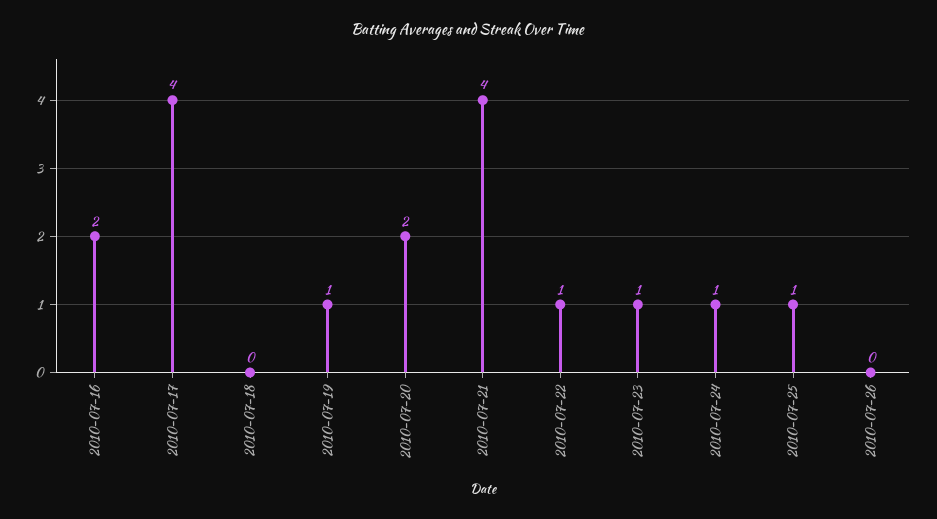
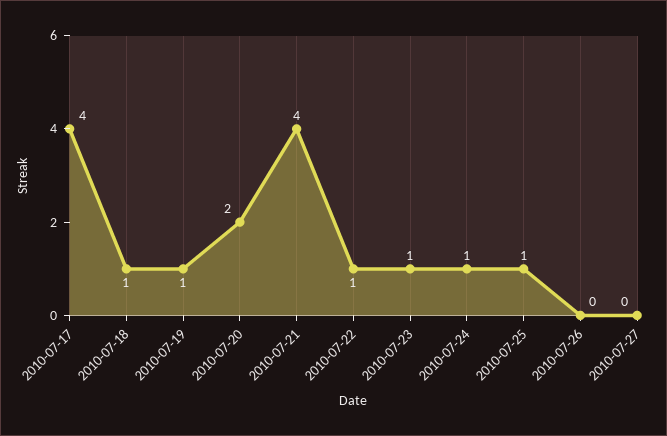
2010-07-16: 2 -> none
2010-07-18: 0 -> 1
2010-07-27: none -> 0

